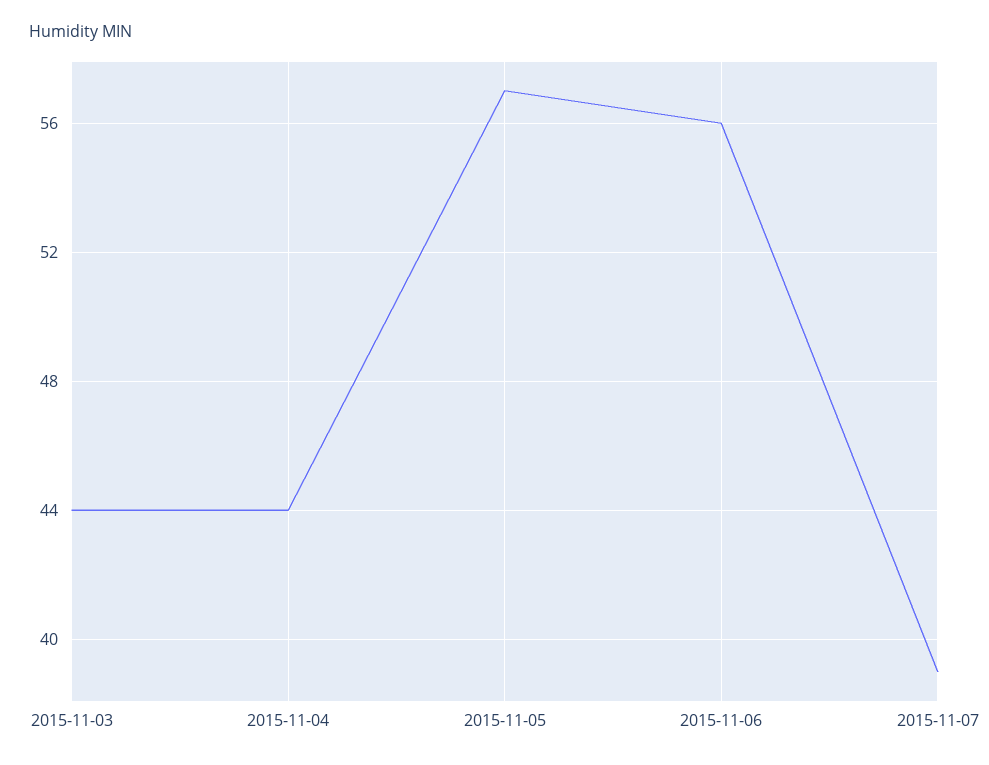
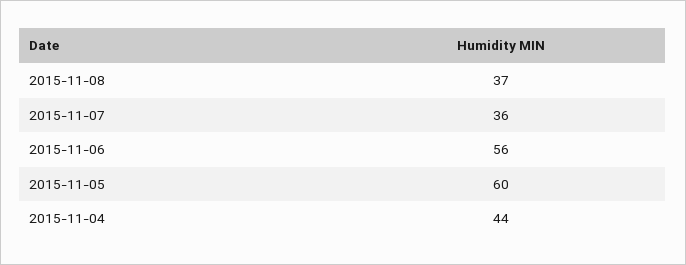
2015-11-03: 44 -> none
2015-11-05: 57 -> 60
2015-11-07: 39 -> 36
2015-11-08: none -> 37

